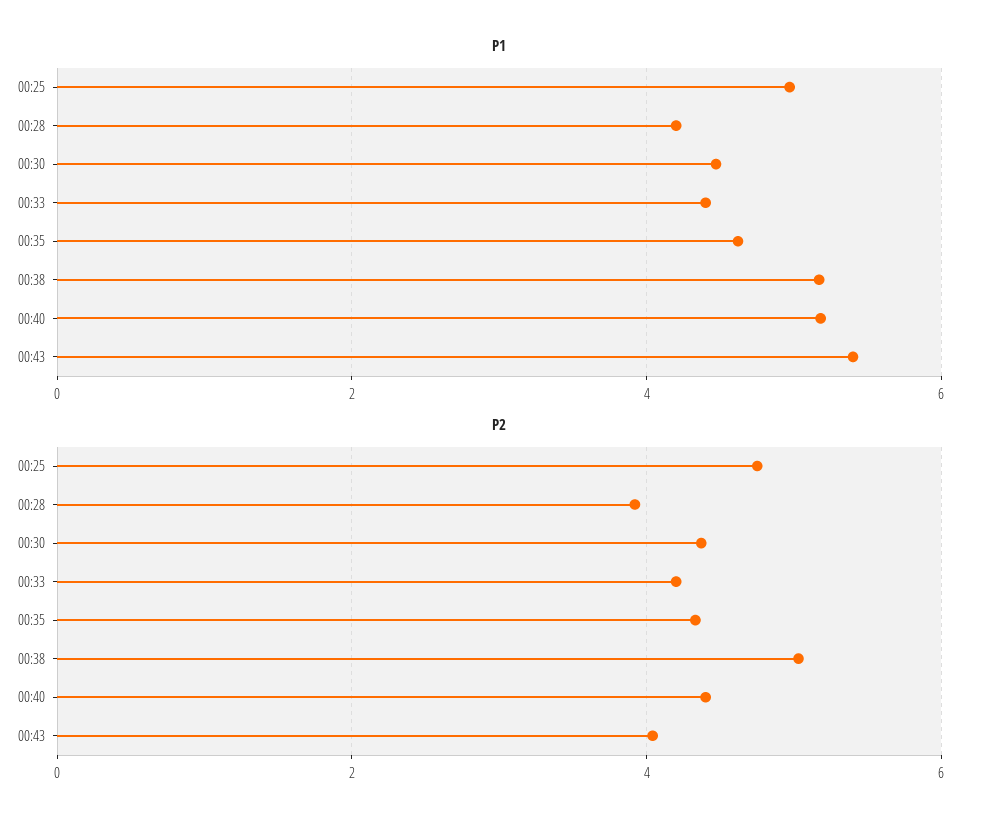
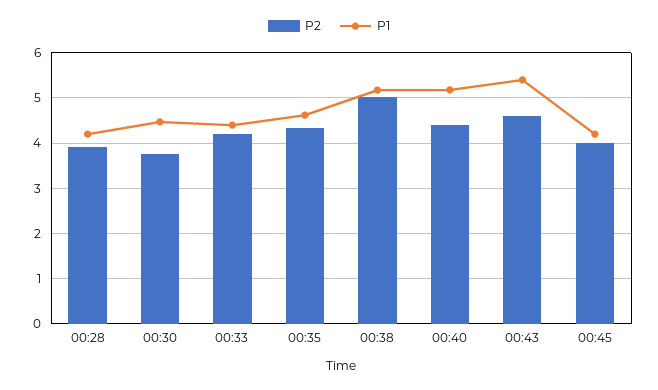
P1, 00:25: 5 -> none
P2, 00:25: 4.8 -> none
P2, 00:30: 4.4 -> 3.8
P2, 00:43: 4 -> 4.6
P2, 00:45: none -> 4
P1, 00:45: none -> 4.2

